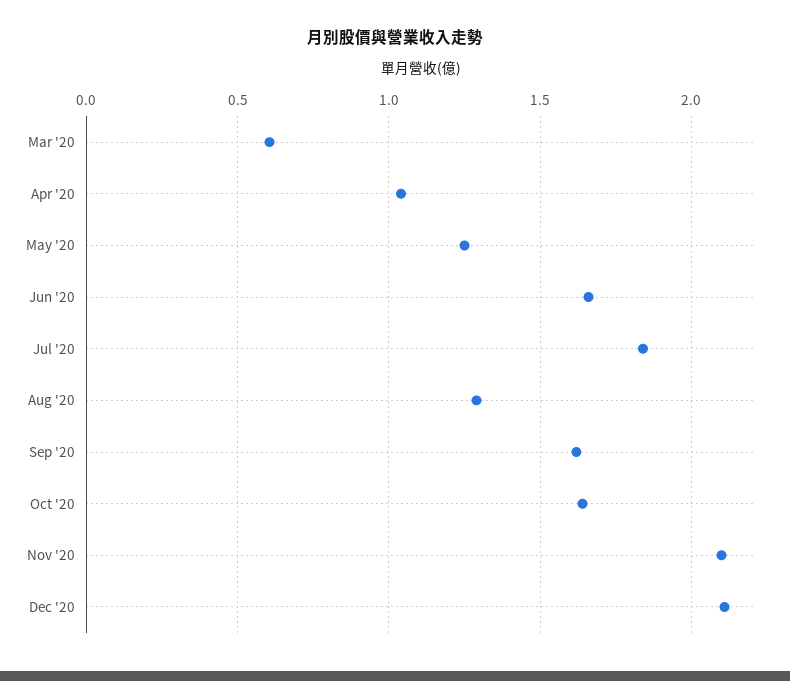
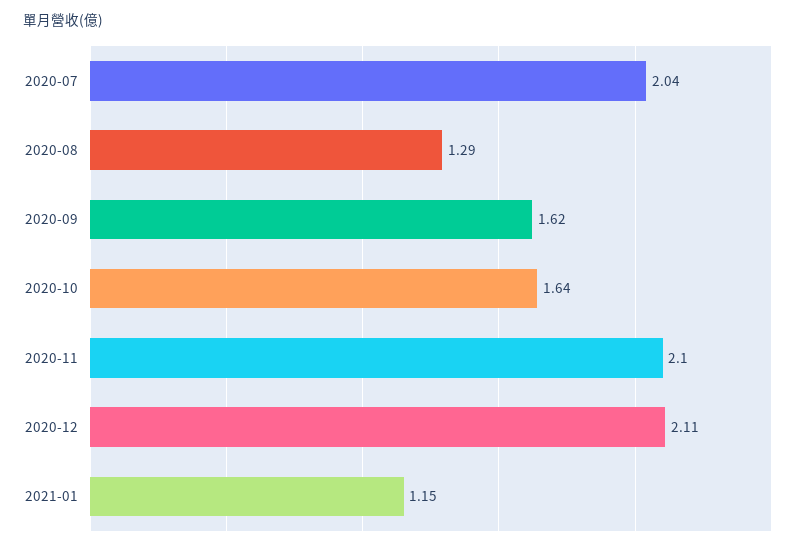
Mar '20: 0.6 -> none
Apr '20: 1.05 -> none
May '20: 1.25 -> none
Jun '20: 1.65 -> none
Jul '20: 1.85 -> 2.04
2021-01: none -> 1.15

